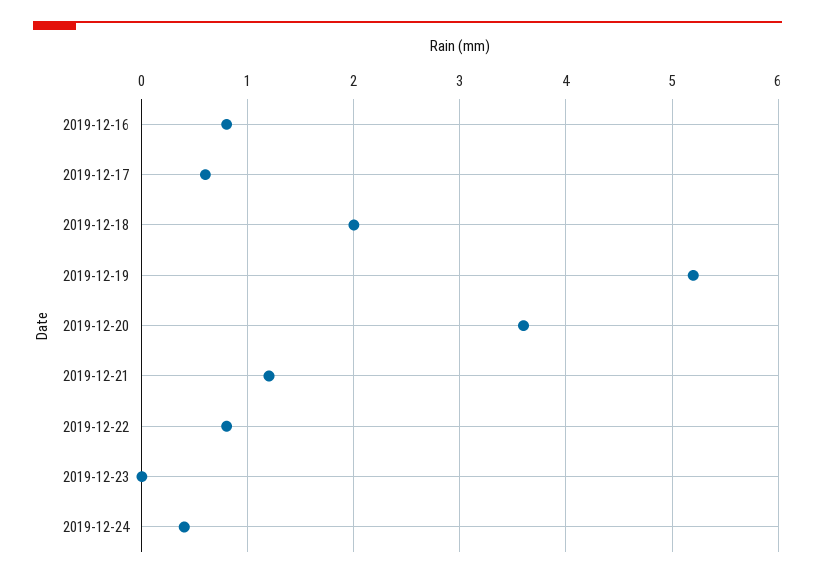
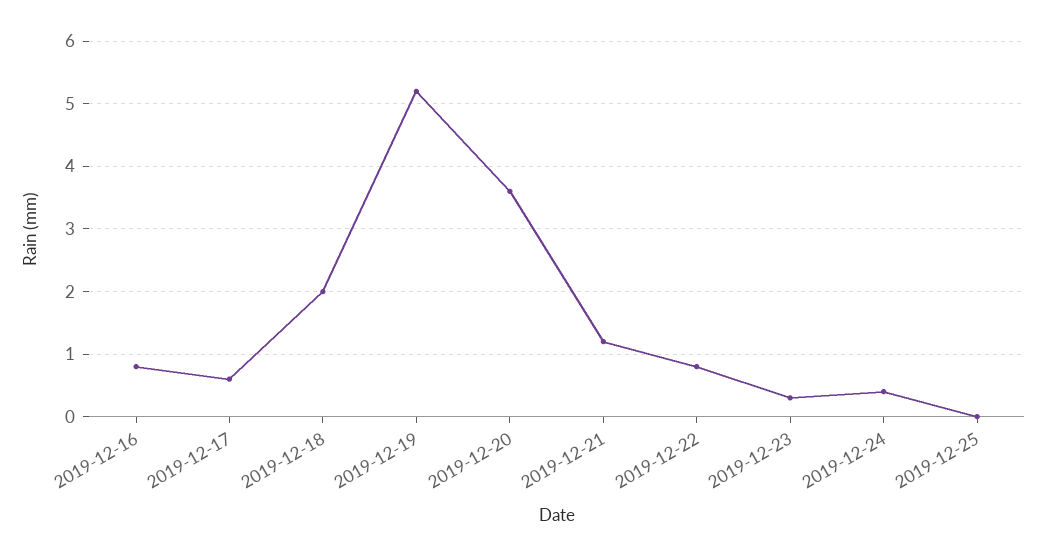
2019-12-23: 0 -> 0.3
2019-12-25: none -> 0

